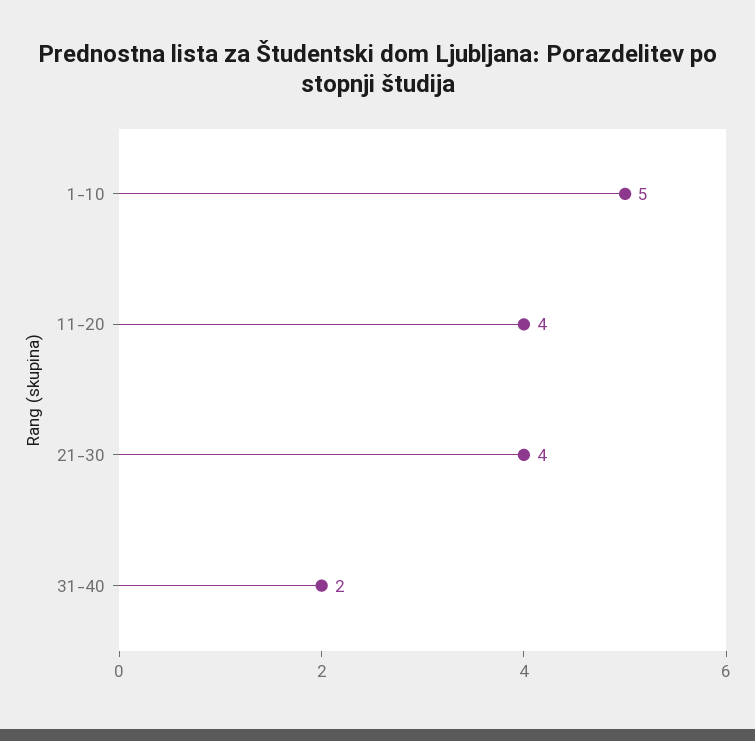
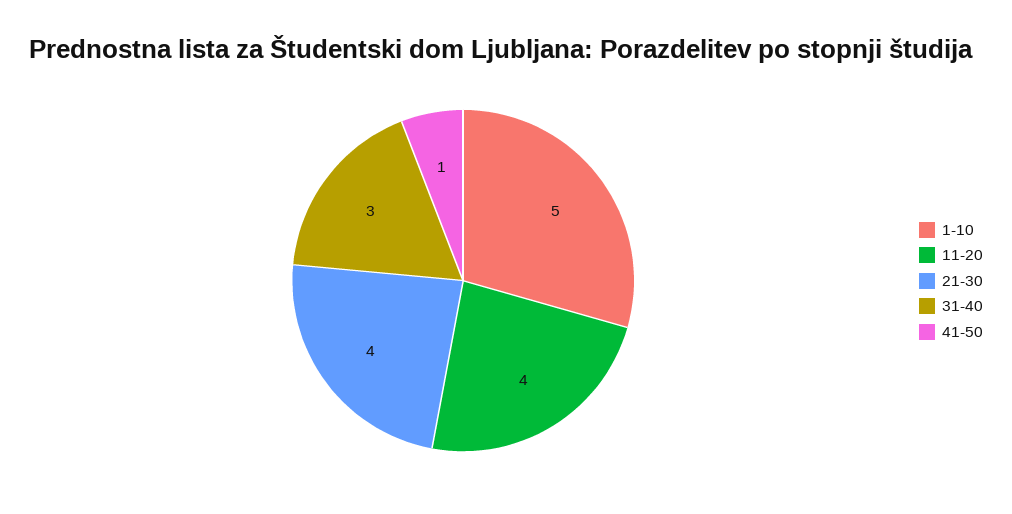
31-40: 2 -> 3
41-50: none -> 1

